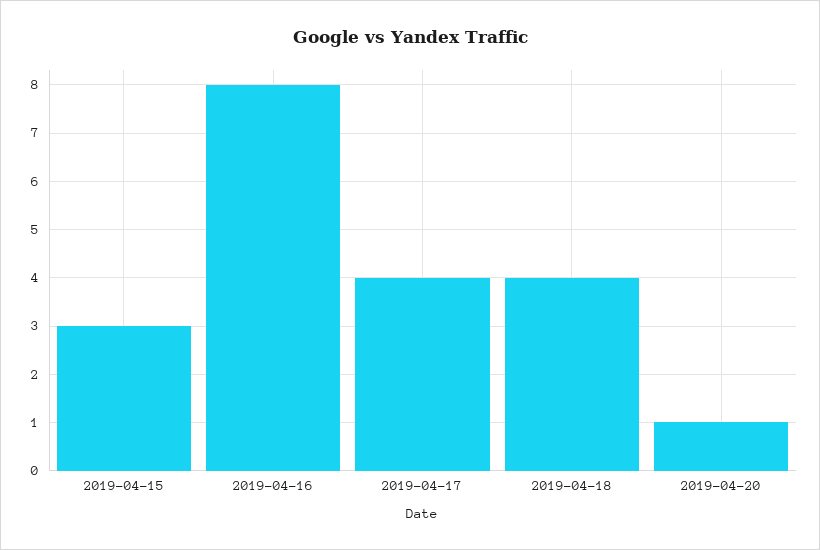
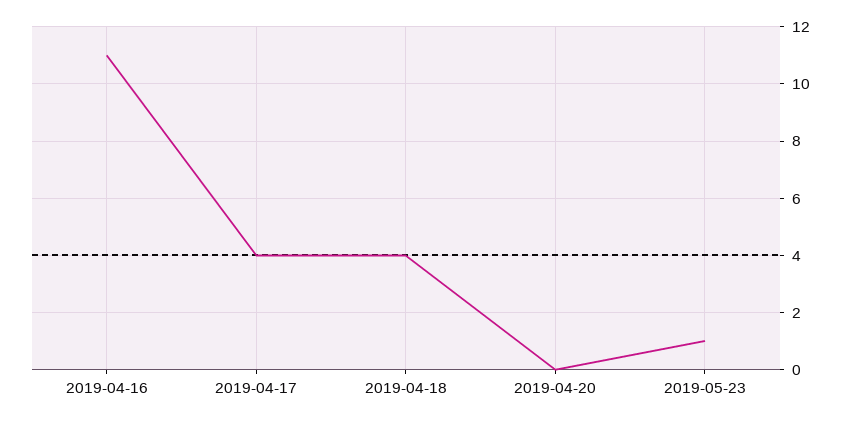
2019-04-15: 3 -> none
2019-04-16: 8 -> 11
2019-04-20: 1 -> 0
2019-05-23: none -> 1

